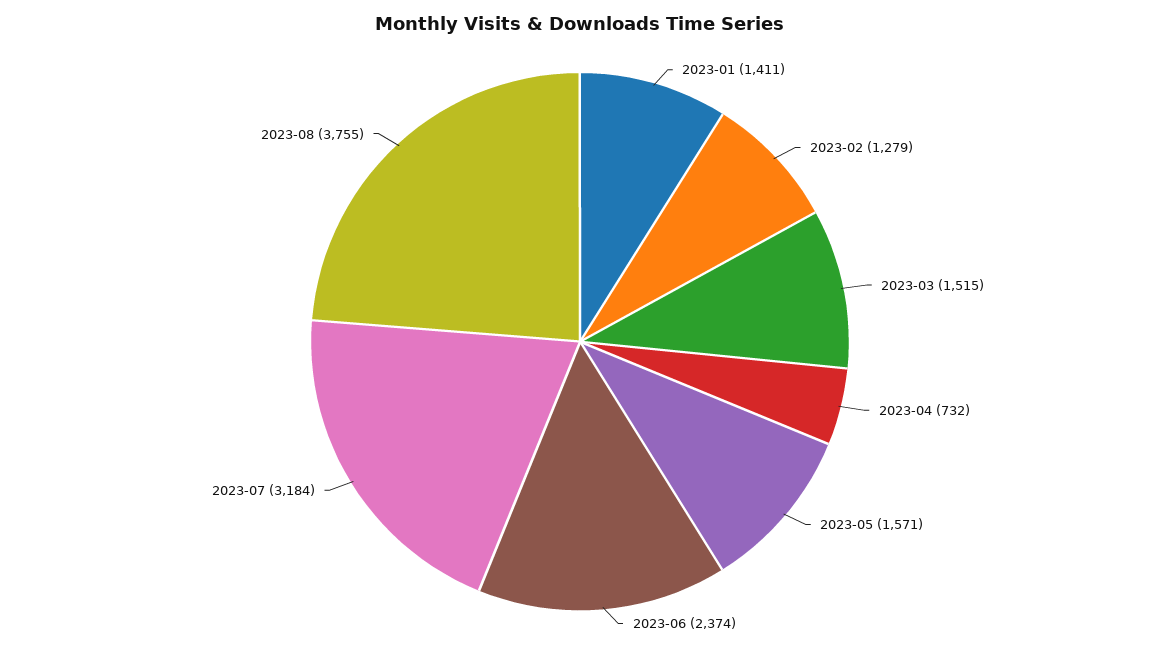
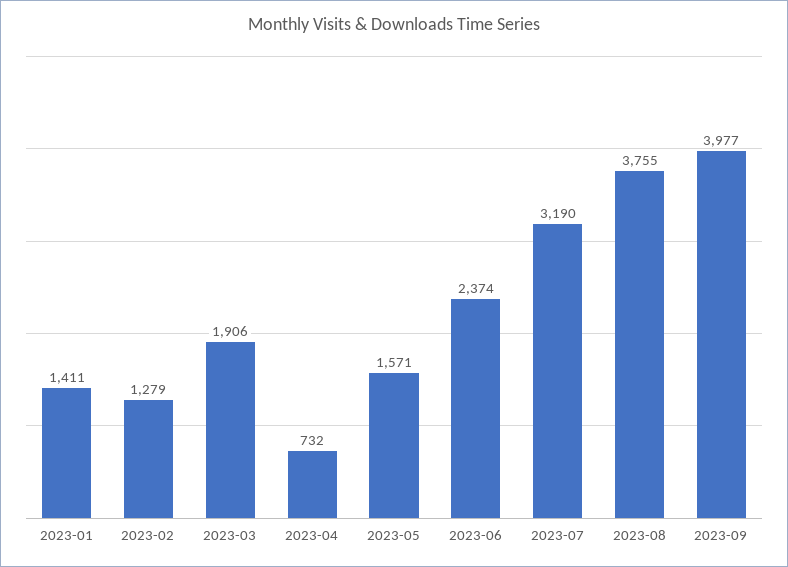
2023-03: 1515 -> 1906
2023-07: 3184 -> 3190
2023-09: none -> 3977

